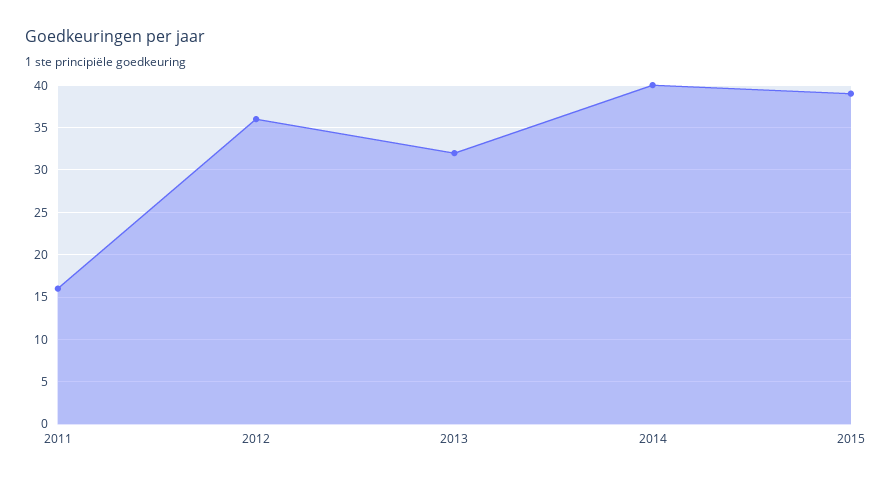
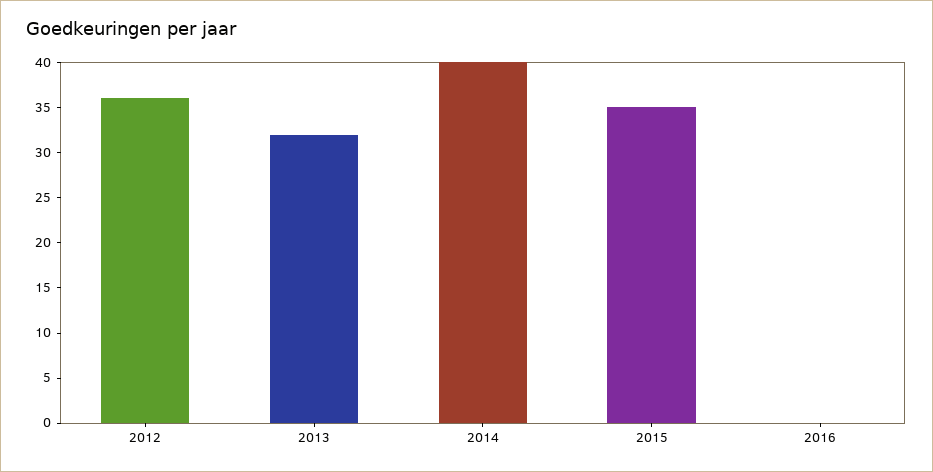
2011: 16 -> none
2015: 39 -> 35
2016: none -> 0

